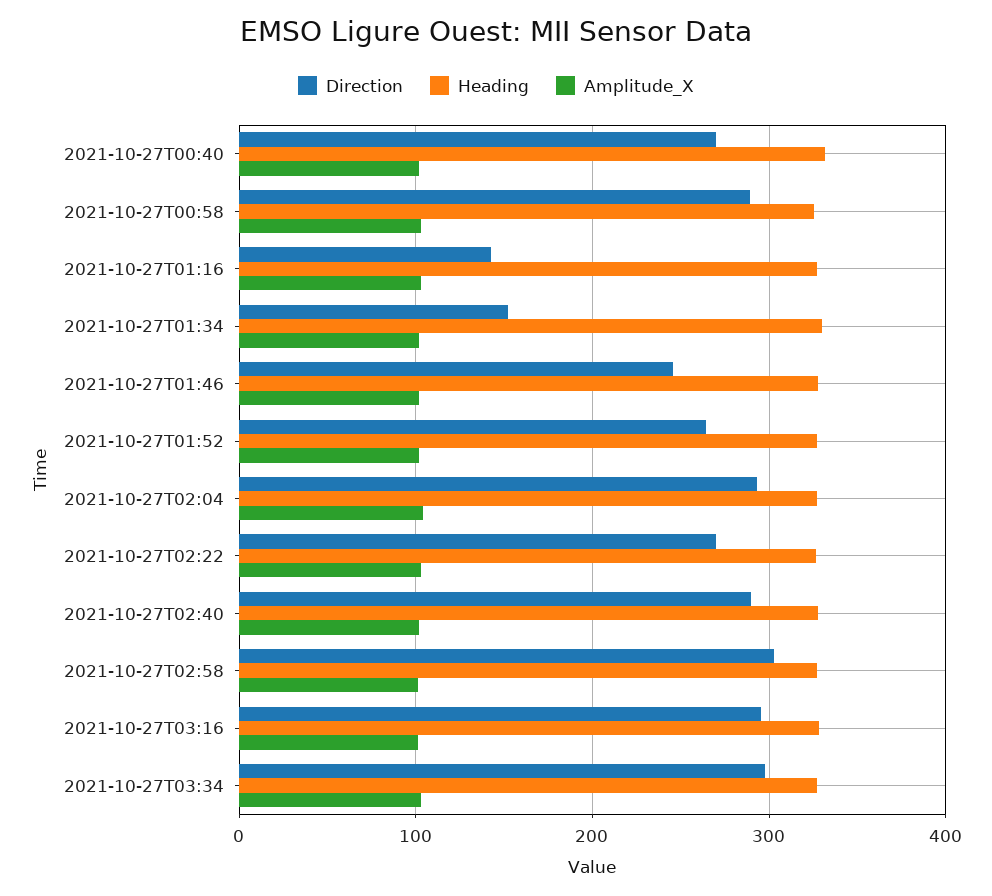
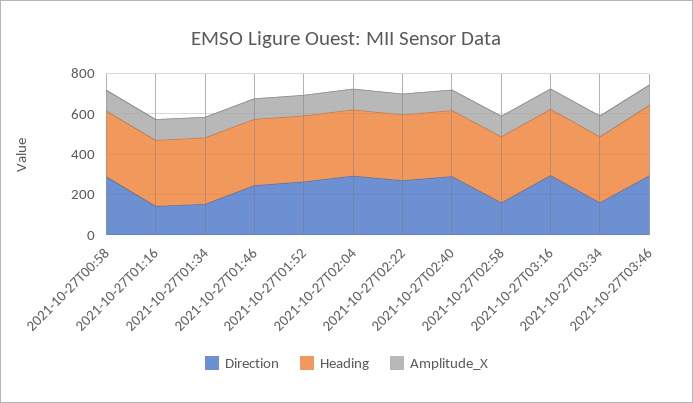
Direction, 2021-10-27T00:40: 270 -> none
Heading, 2021-10-27T00:40: 330 -> none
Amplitude_X, 2021-10-27T00:40: 100 -> none
Direction, 2021-10-27T02:58: 300 -> 150
Direction, 2021-10-27T03:34: 300 -> 150
Direction, 2021-10-27T03:46: none -> 300
Heading, 2021-10-27T03:46: none -> 350
Amplitude_X, 2021-10-27T03:46: none -> 100

